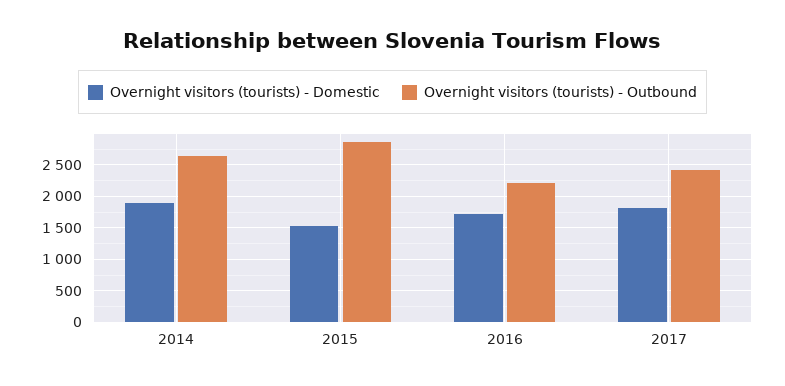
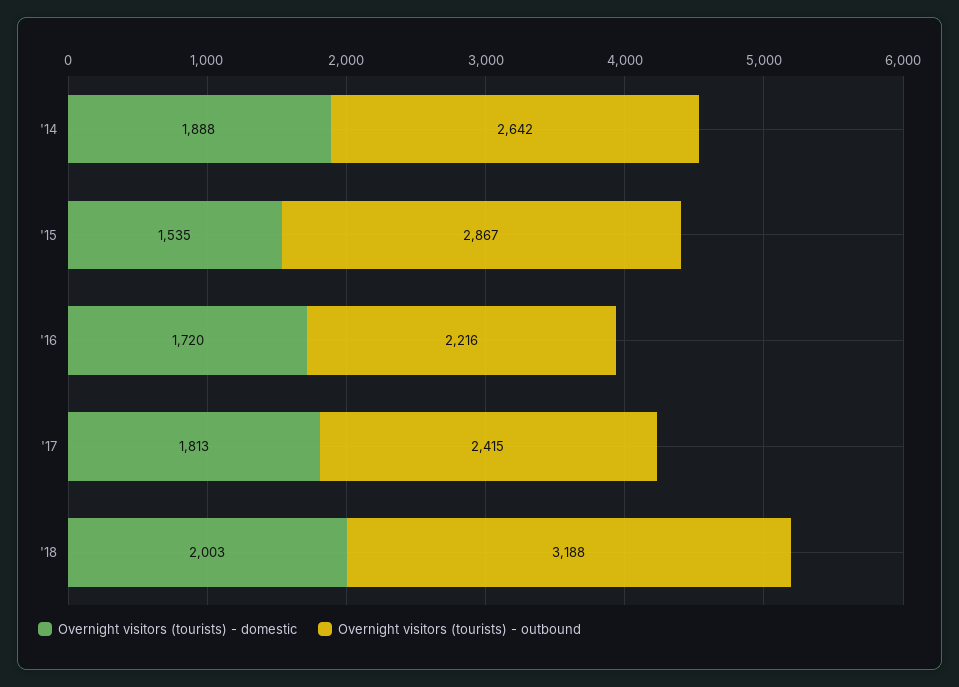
Overnight visitors (tourists) - Domestic, '18: none -> 2003
Overnight visitors (tourists) - Outbound, '18: none -> 3188

